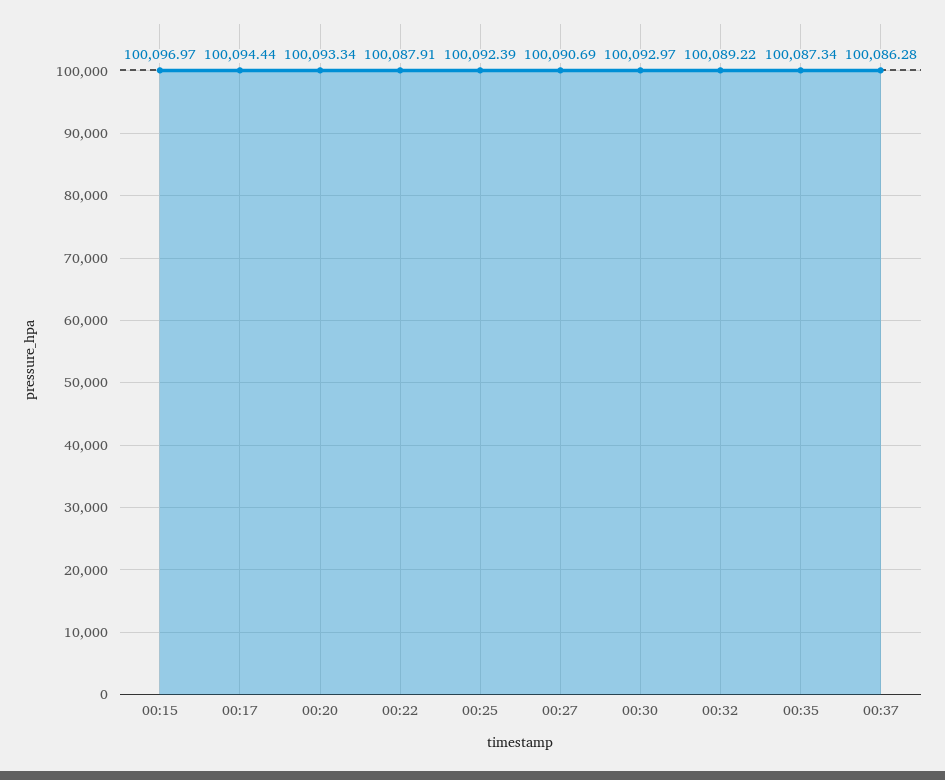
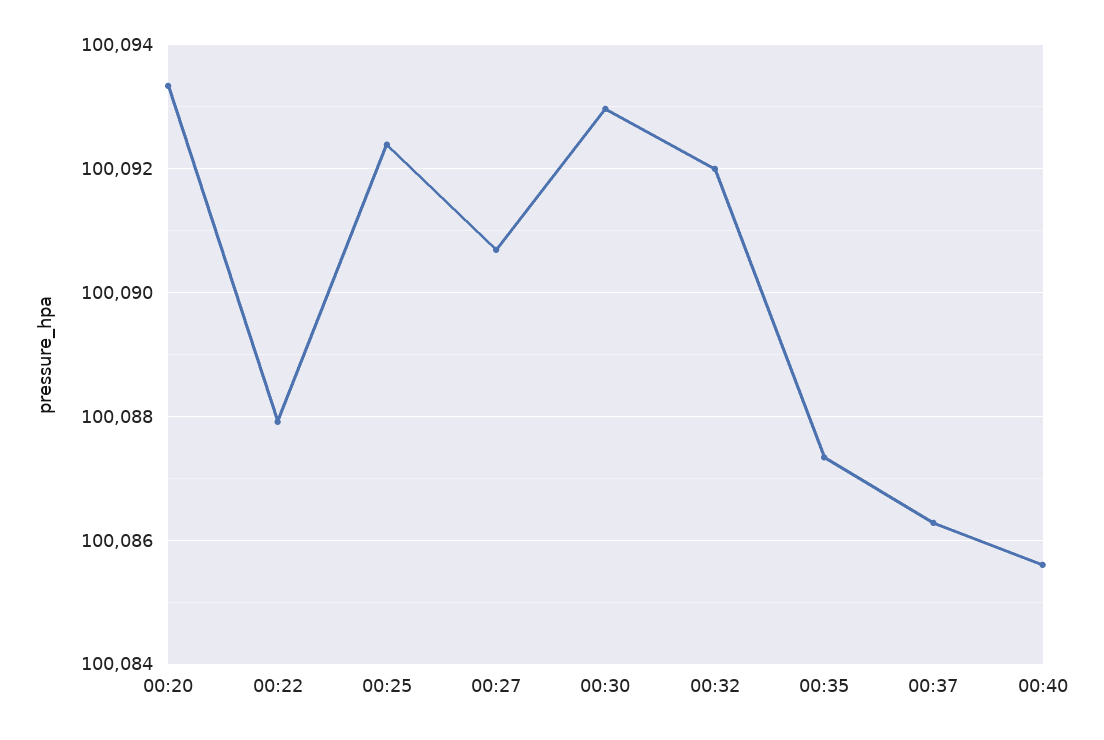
00:15: 100096.97 -> none
00:17: 100094.44 -> none
00:32: 100089.22 -> 100092
00:40: none -> 100085.6

